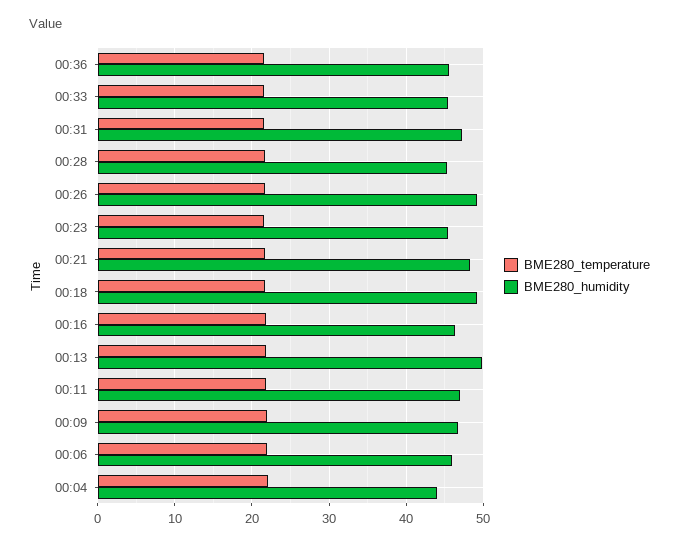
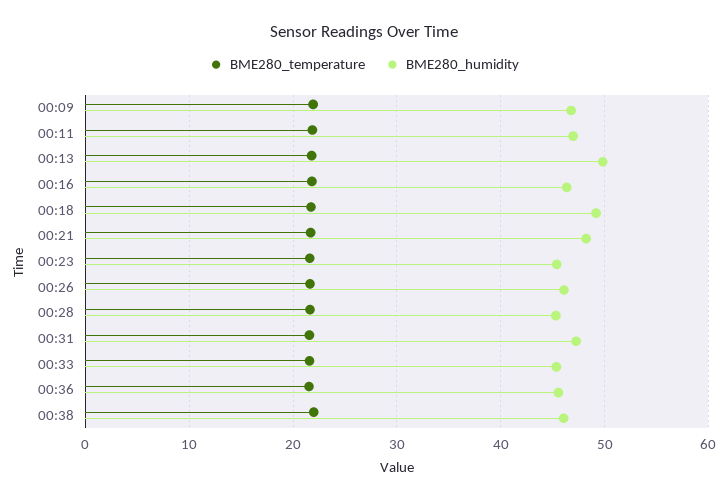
BME280_humidity, 00:26: 49 -> 46
BME280_temperature, 00:06: 22 -> none
BME280_humidity, 00:06: 46 -> none
BME280_temperature, 00:04: 22 -> none
BME280_humidity, 00:04: 44 -> none
BME280_temperature, 00:38: none -> 22
BME280_humidity, 00:38: none -> 46

